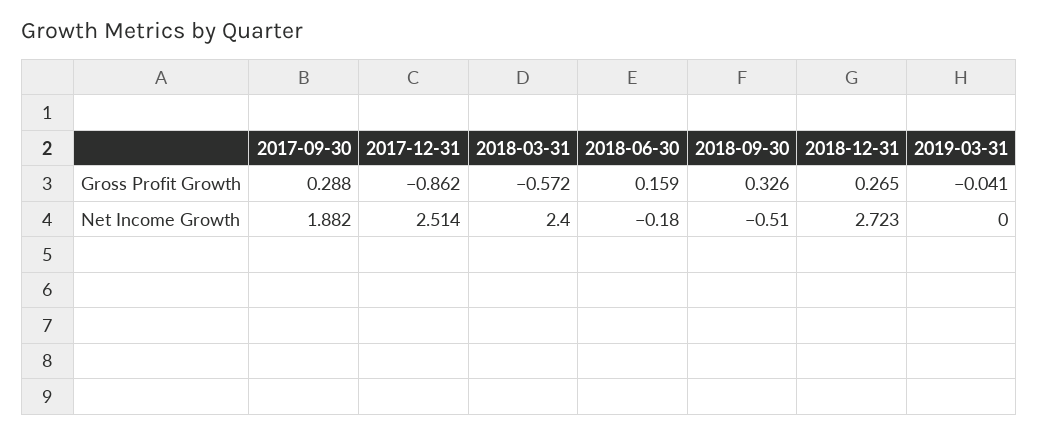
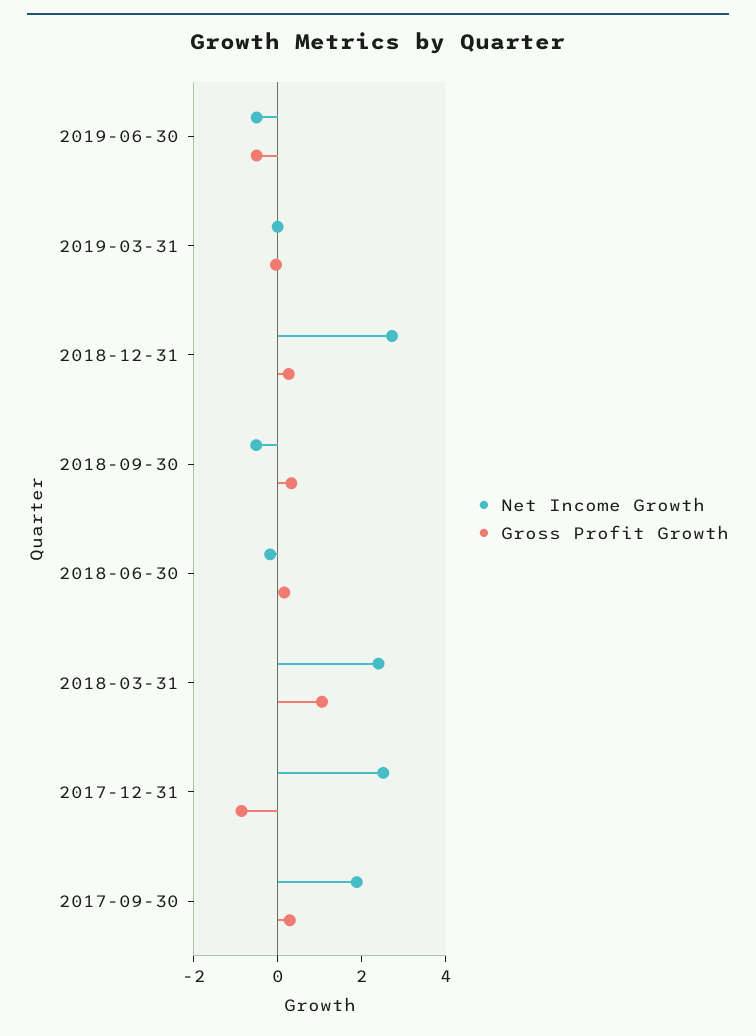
Gross Profit Growth, 2018-03-31: -0.572 -> 1
Net Income Growth, 2019-06-30: none -> -0.5
Gross Profit Growth, 2019-06-30: none -> -0.5

